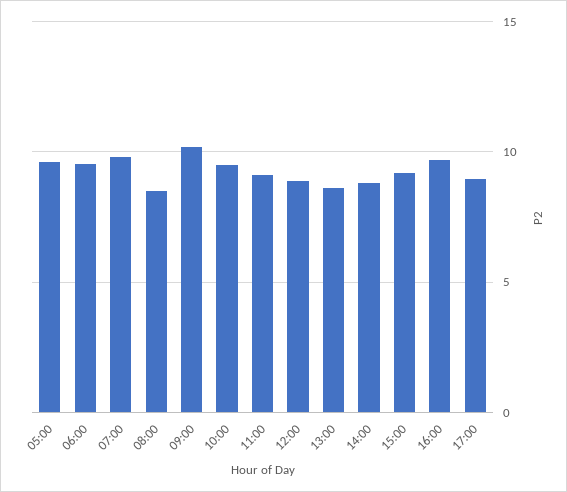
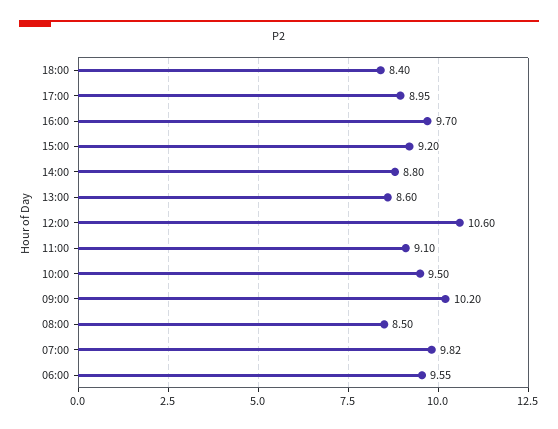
05:00: 9.5 -> none
12:00: 9 -> 10.6
18:00: none -> 8.4

